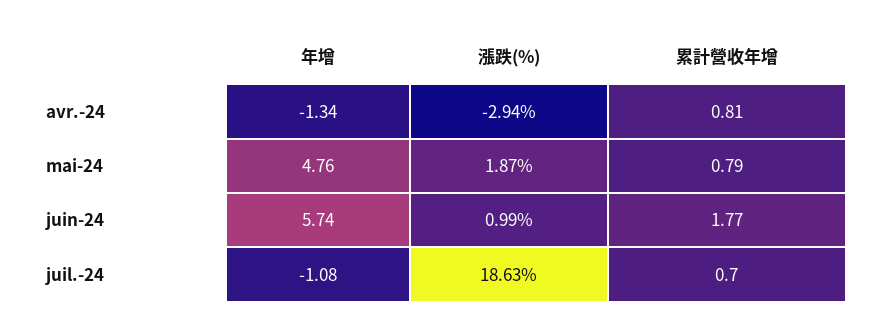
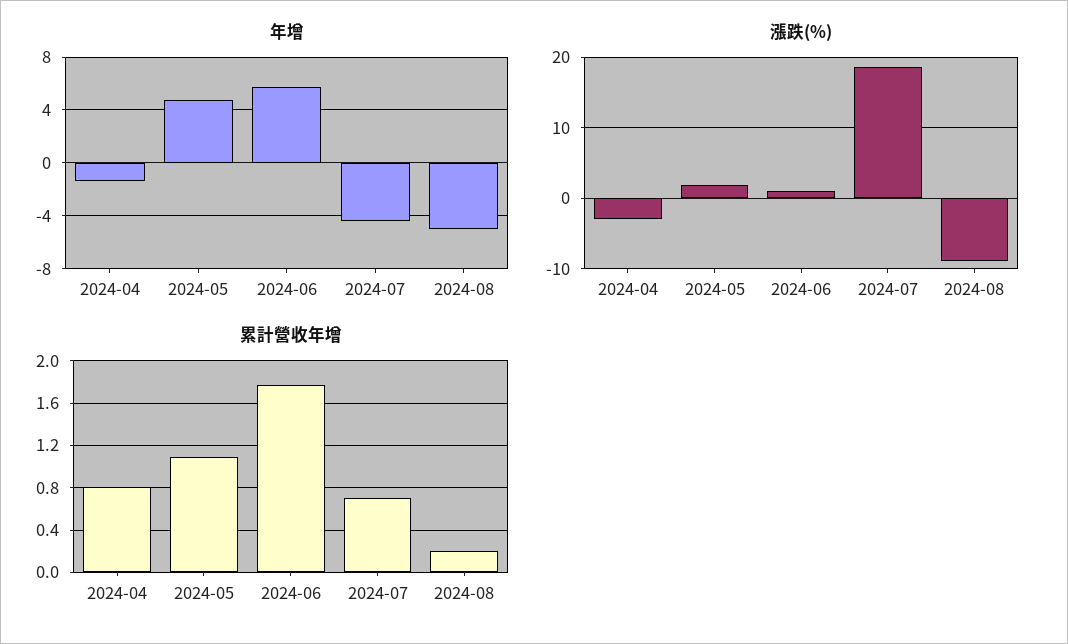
累計營收年增, mai-24: 0.79 -> 1.1
年增, juil.-24: -1.08 -> -4.5
年增, 2024-08: none -> -5
漲跌(%), 2024-08: none -> -9
累計營收年增, 2024-08: none -> 0.2

